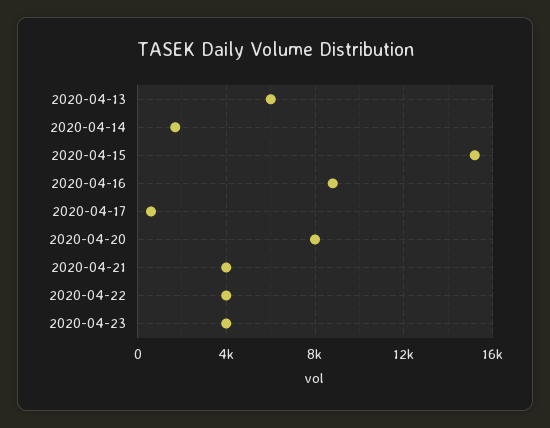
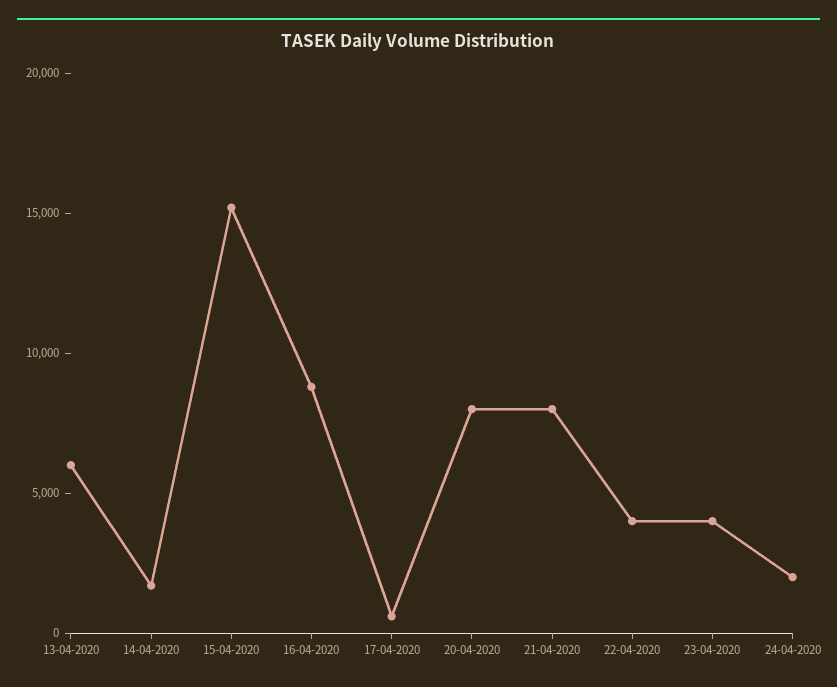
2020-04-21: 4000 -> 8000
24-04-2020: none -> 2000

